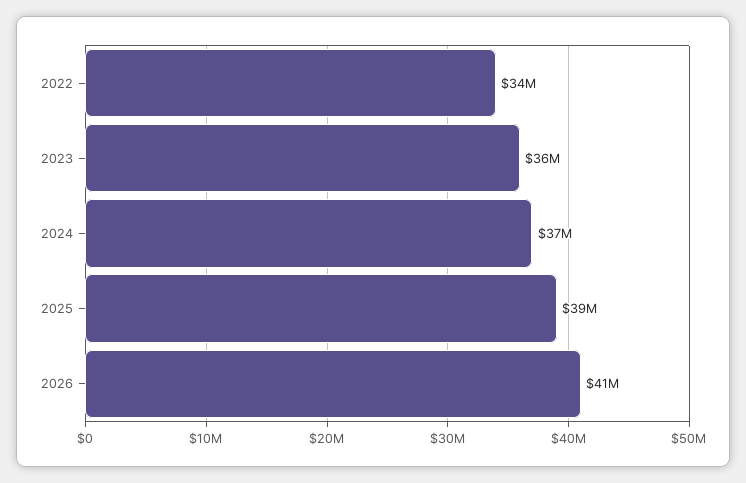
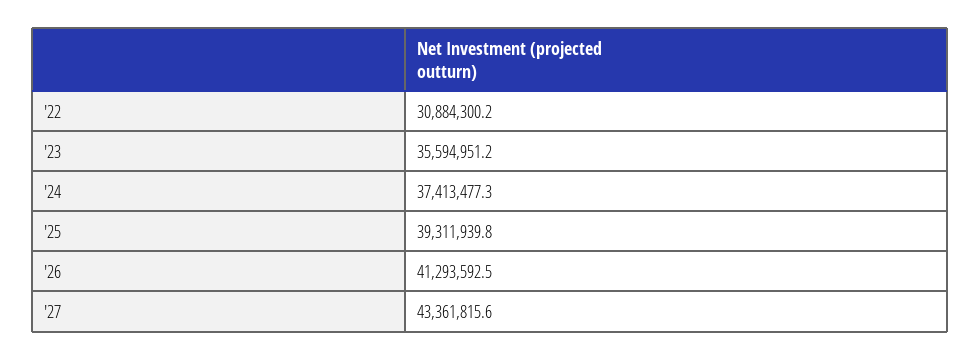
2022: 34000000 -> 30884300.2
'27: none -> 43361815.6

